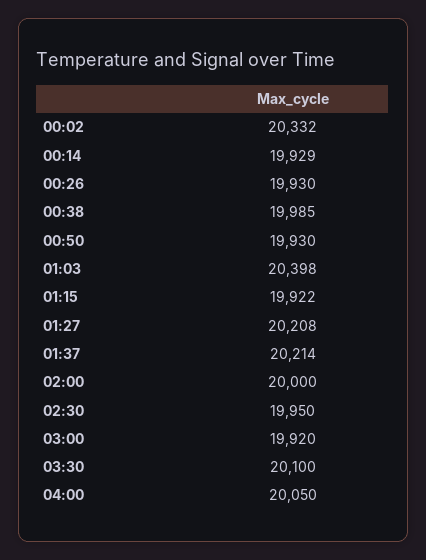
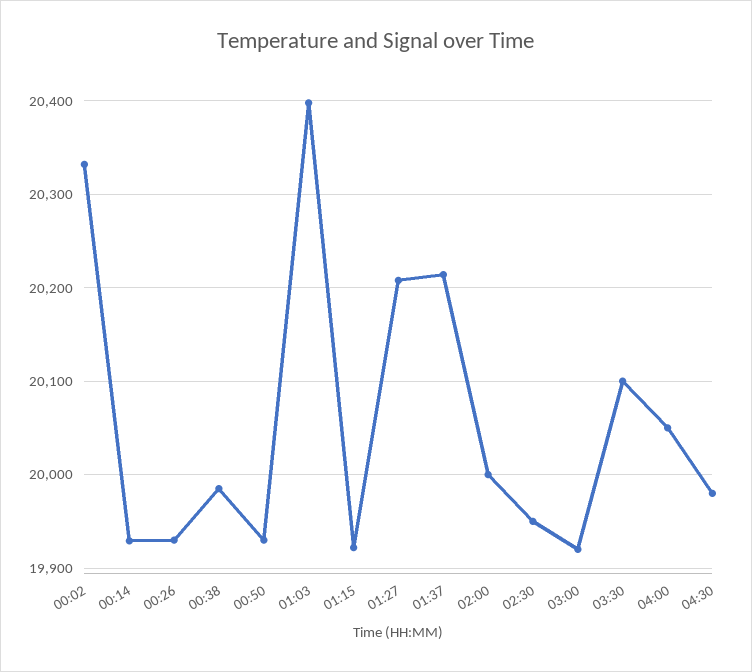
04:30: none -> 19980

